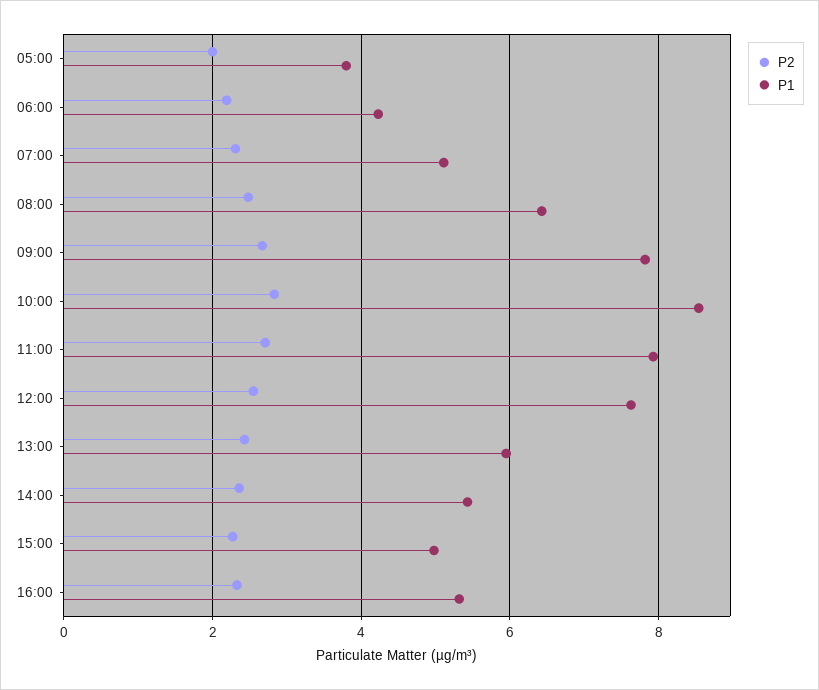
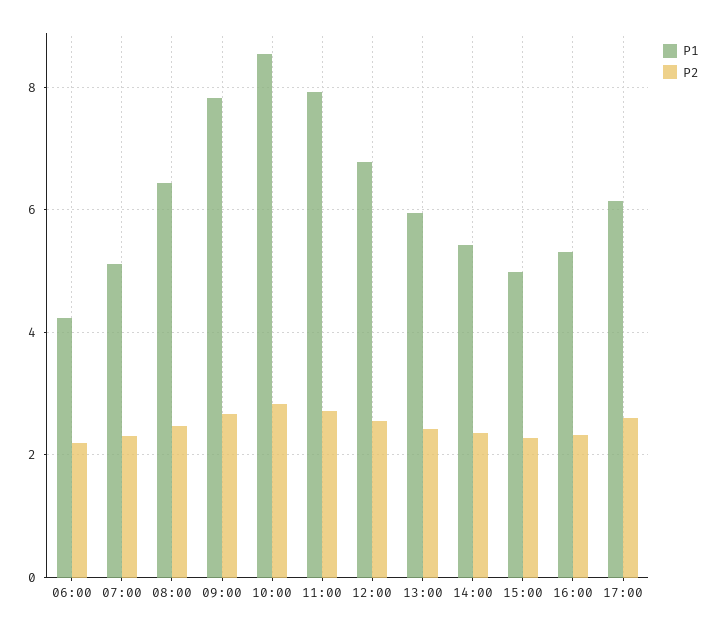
P2, 05:00: 2 -> none
P1, 05:00: 3.8 -> none
P1, 12:00: 7.6 -> 6.8
P1, 17:00: none -> 6.2
P2, 17:00: none -> 2.6

